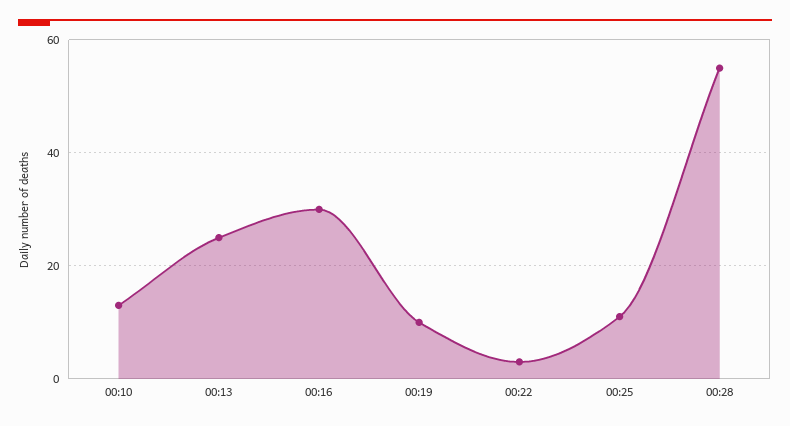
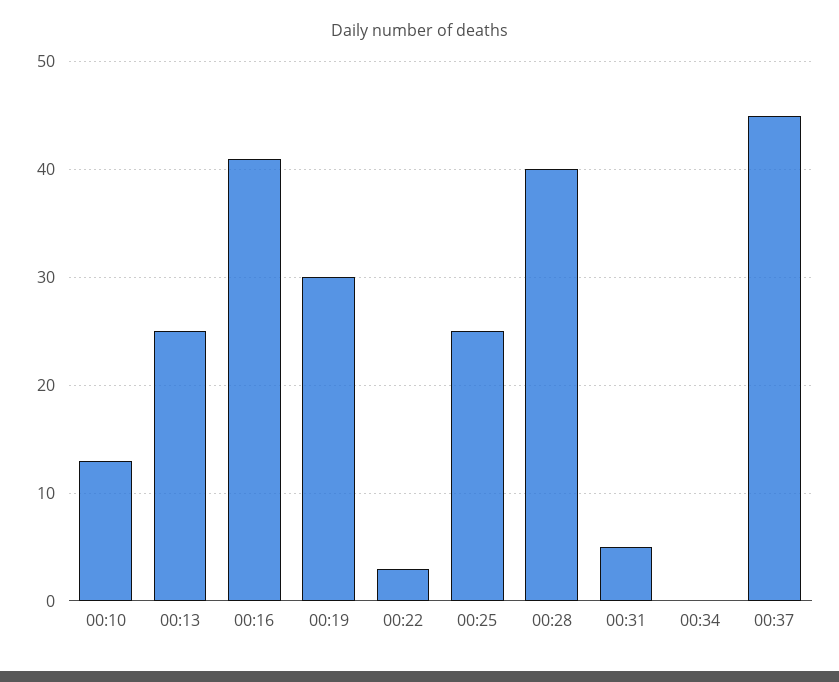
00:16: 30 -> 41
00:19: 10 -> 30
00:25: 10 -> 25
00:28: 55 -> 40
00:31: none -> 5
00:34: none -> 0
00:37: none -> 45

